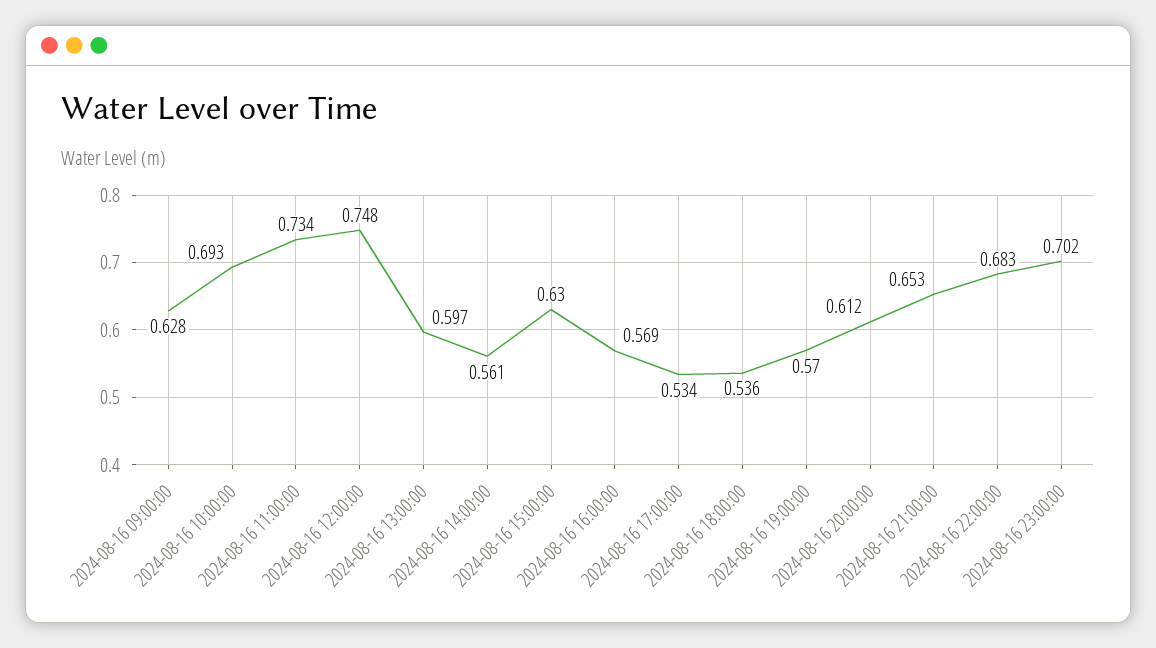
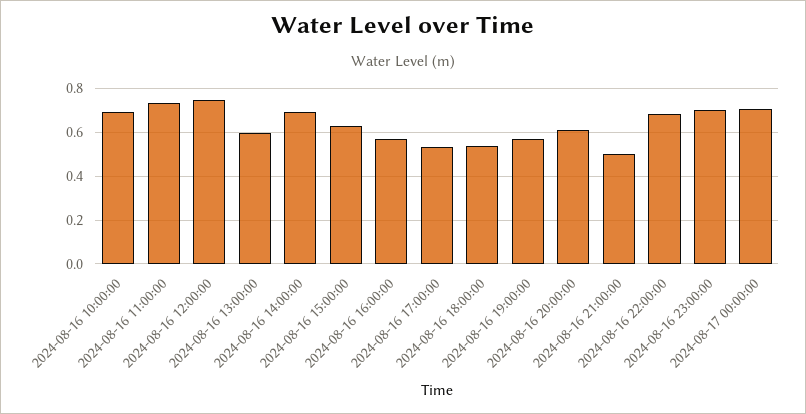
2024-08-16 09:00:00: 0.628 -> none
2024-08-16 14:00:00: 0.561 -> 0.7
2024-08-16 21:00:00: 0.653 -> 0.5
2024-08-17 00:00:00: none -> 0.7

